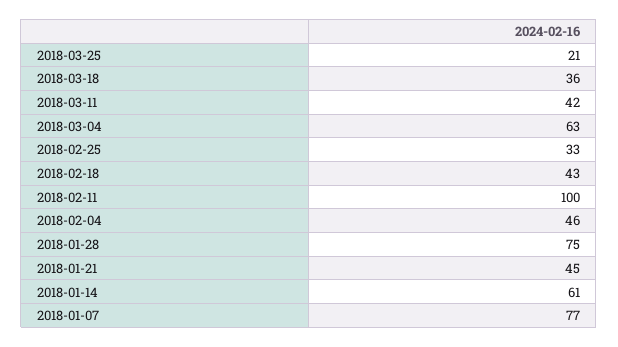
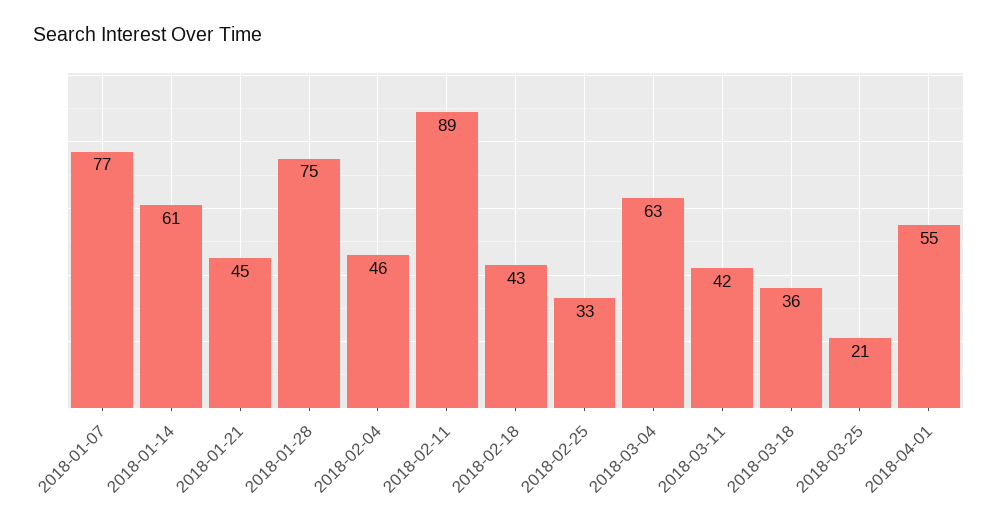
2018-02-11: 100 -> 89
2018-04-01: none -> 55

